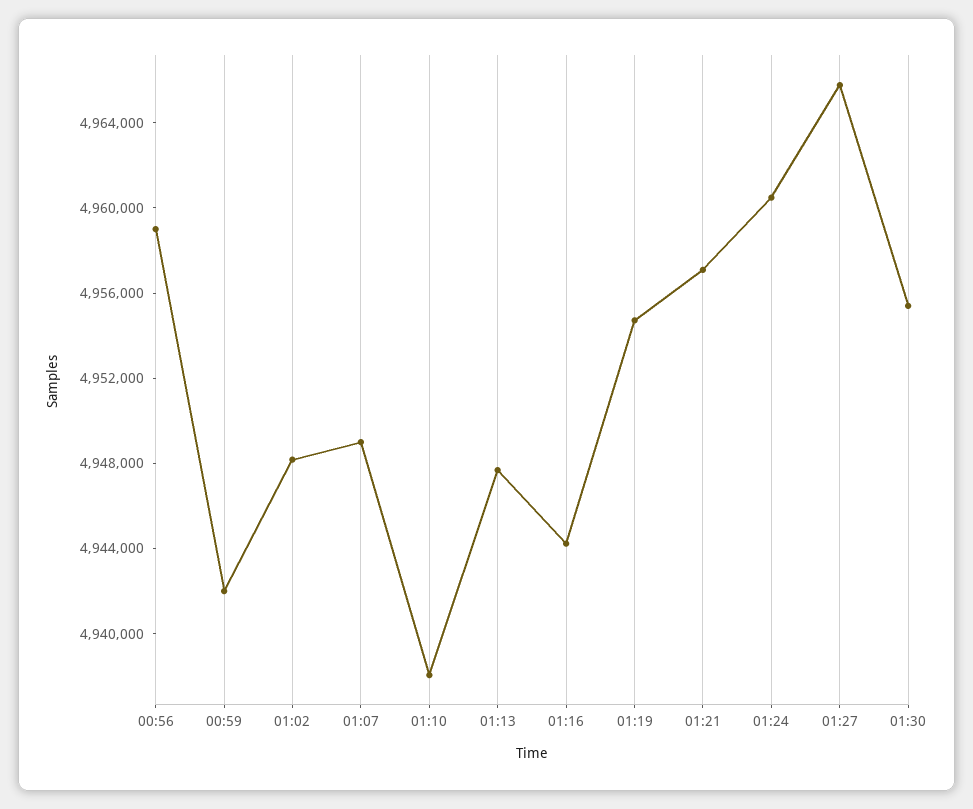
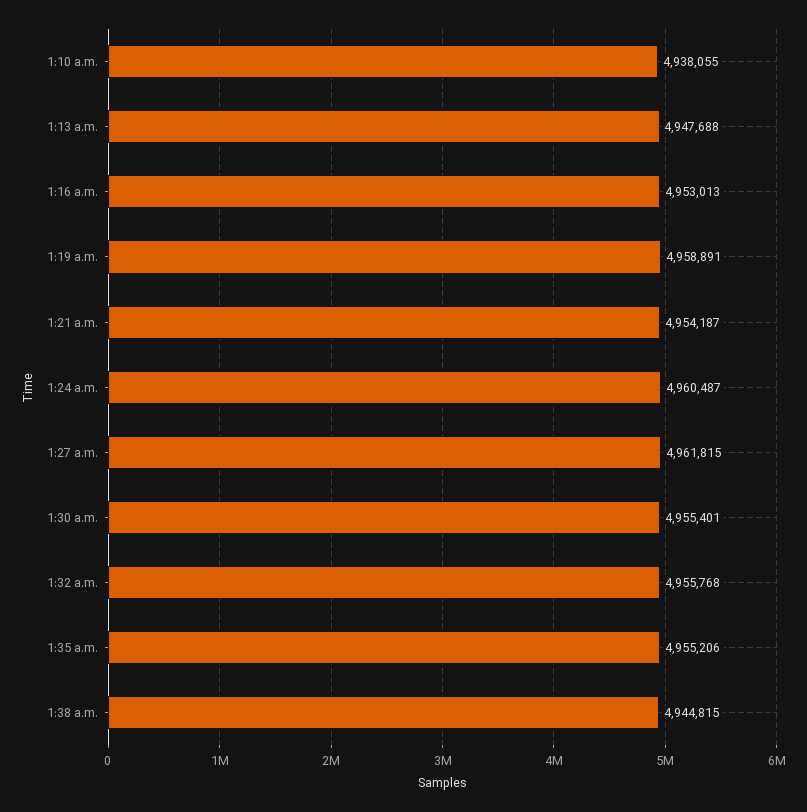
00:56: 4959000 -> none
00:59: 4942000 -> none
01:02: 4948000 -> none
01:07: 4949000 -> none
01:16: 4944000 -> 4953013
01:19: 4955000 -> 4958891
01:21: 4957000 -> 4954187
01:27: 4966000 -> 4961815
1:32 a.m.: none -> 4955768
1:35 a.m.: none -> 4955206
1:38 a.m.: none -> 4944815

